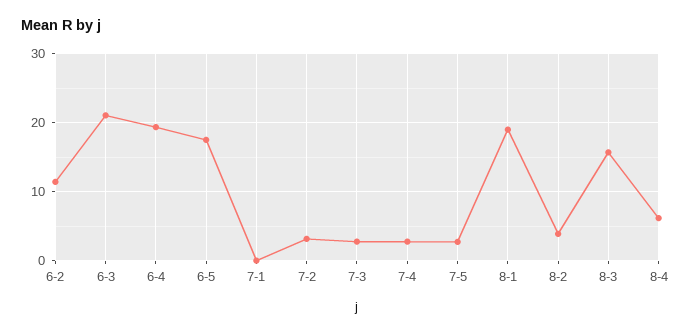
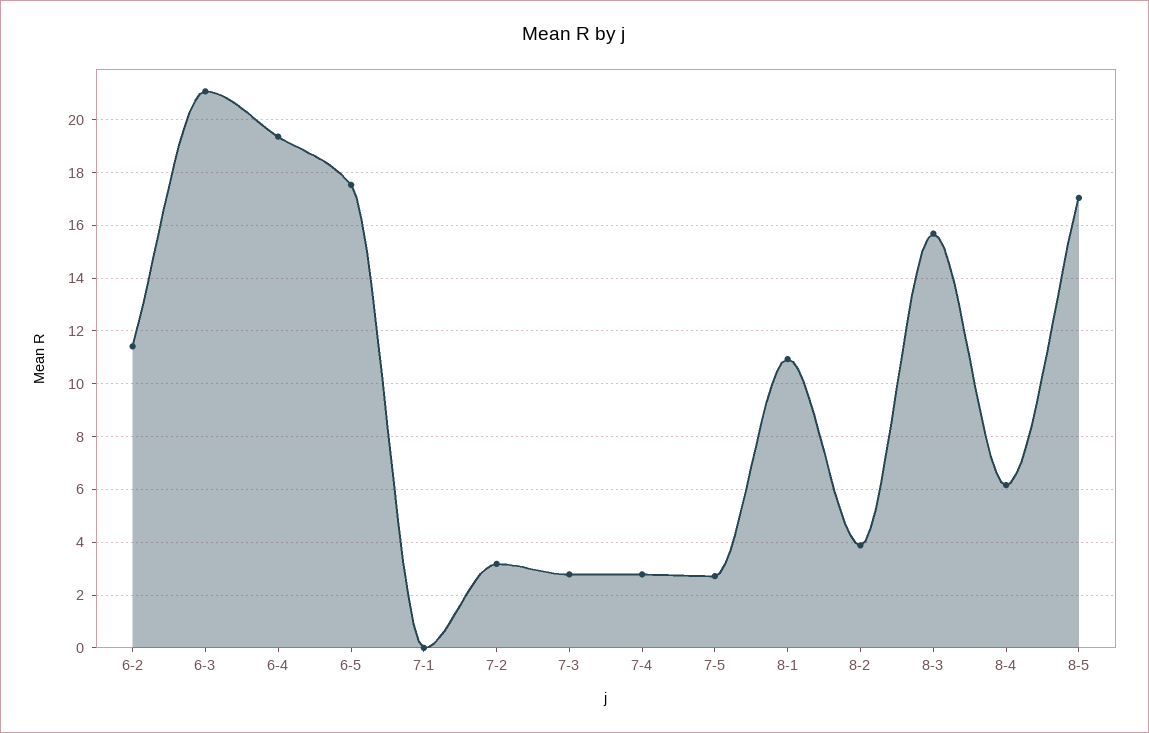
8-1: 19 -> 11
8-5: none -> 17

